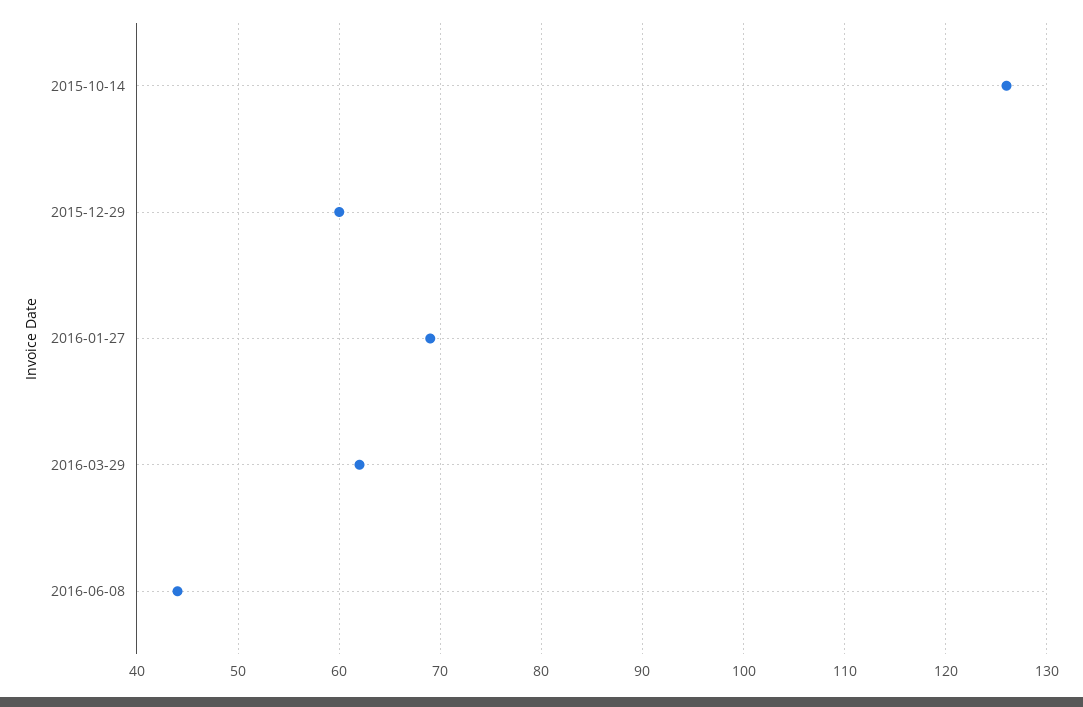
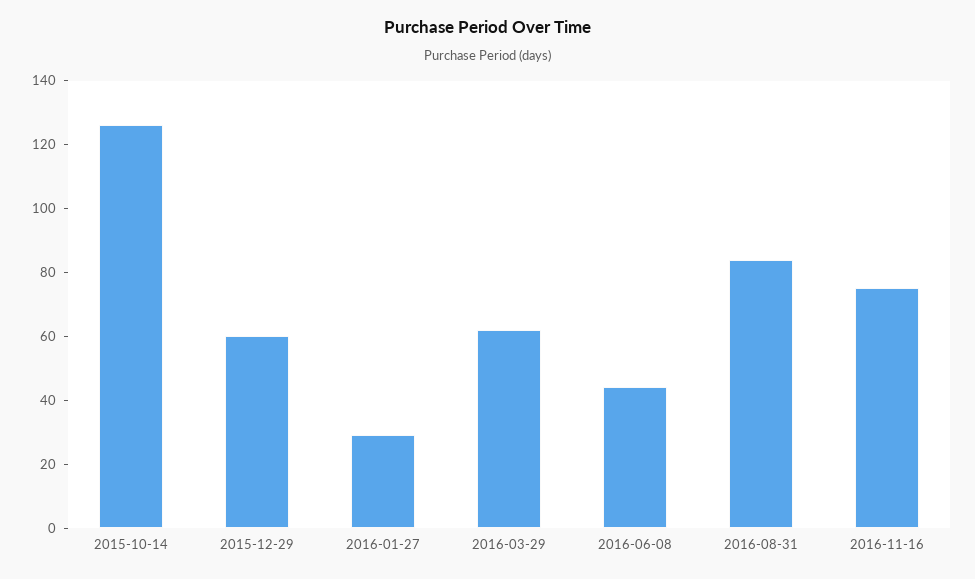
2016-01-27: 69 -> 30
2016-08-31: none -> 85
2016-11-16: none -> 75

